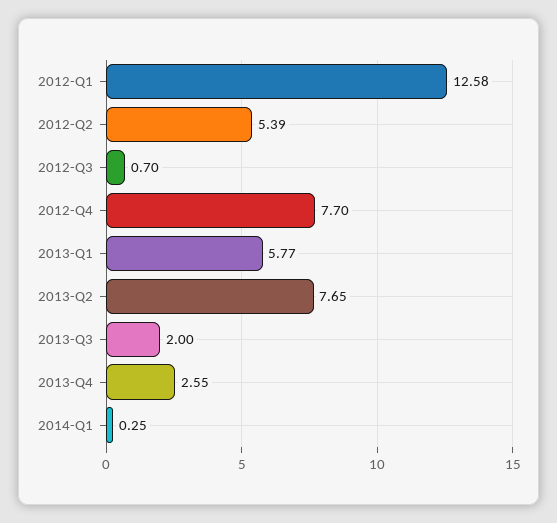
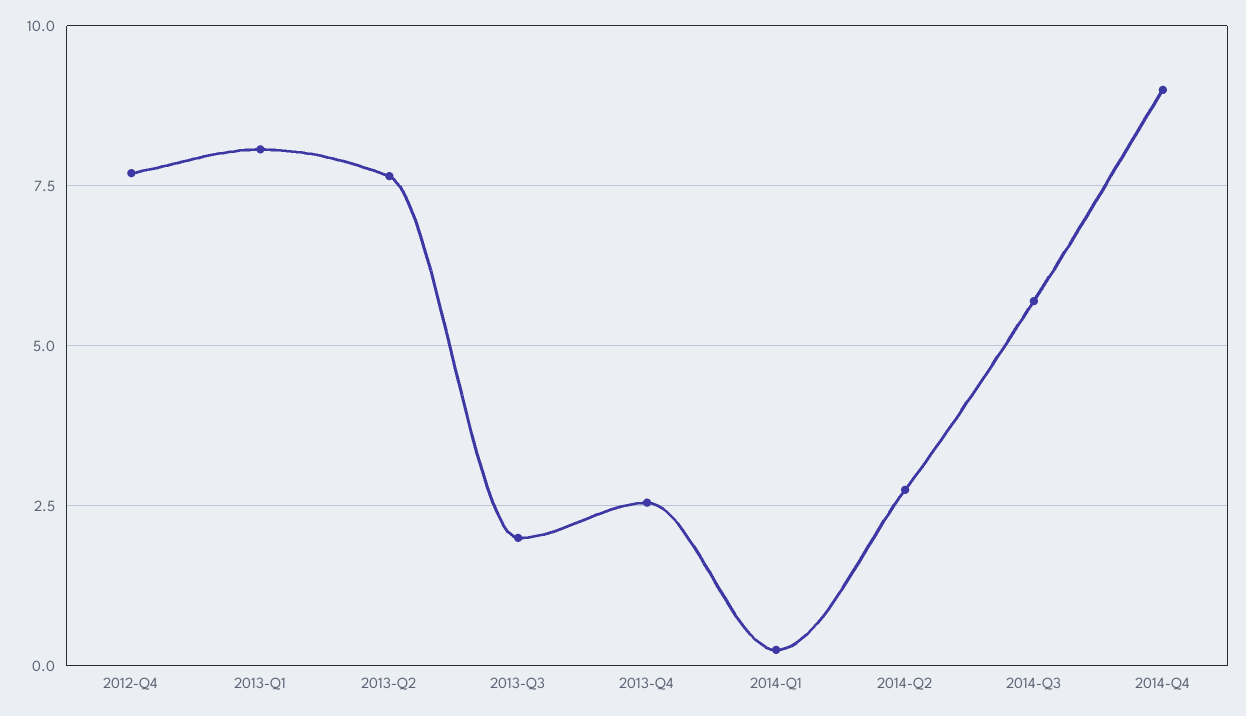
2012-Q1: 12.58 -> none
2012-Q2: 5.39 -> none
2012-Q3: 0.7 -> none
2013-Q1: 5.77 -> 8
2014-Q2: none -> 2.75
2014-Q3: none -> 5.75
2014-Q4: none -> 9

